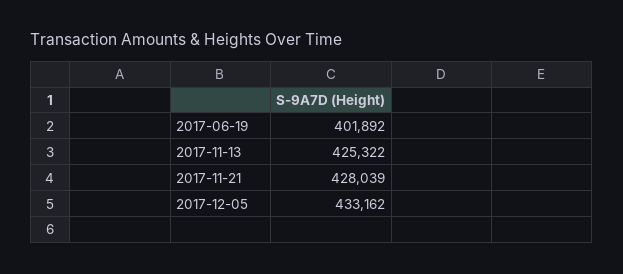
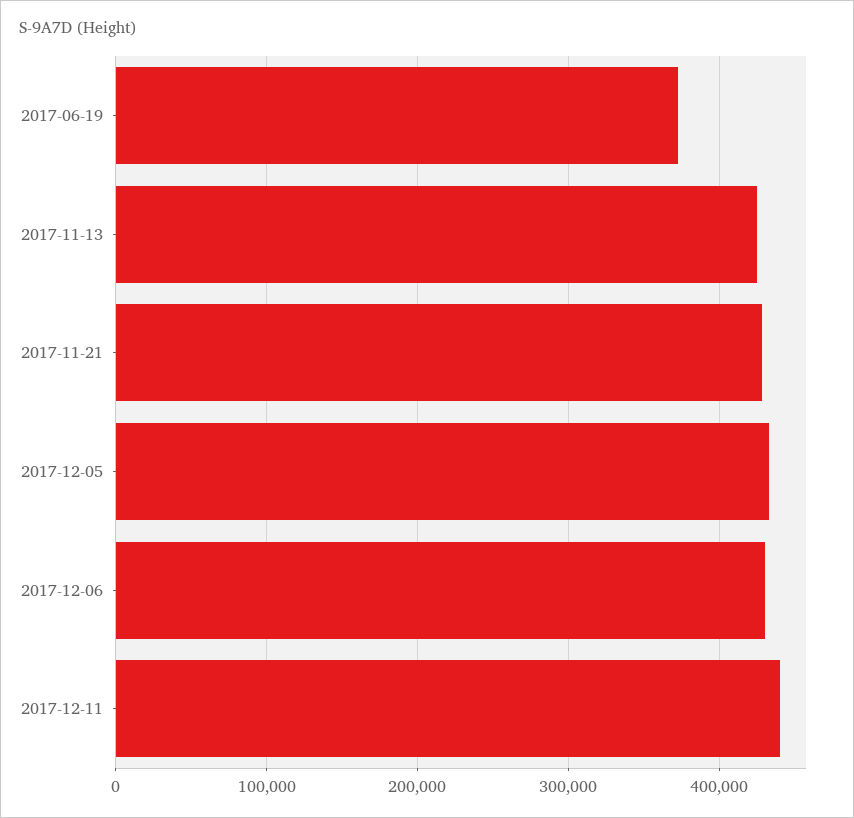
2017-06-19: 401892 -> 370000
2017-12-06: none -> 430000
2017-12-11: none -> 440000

